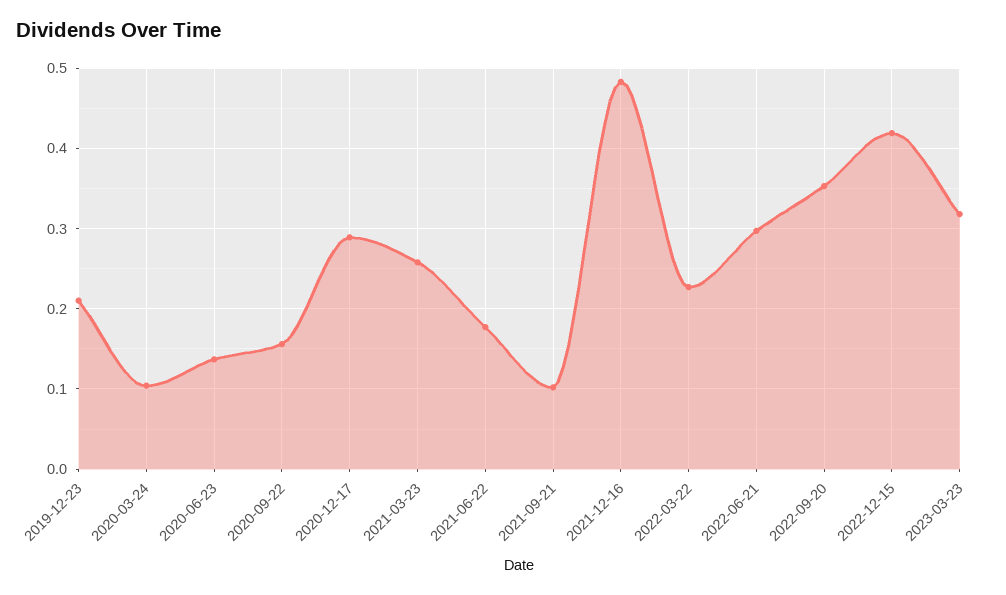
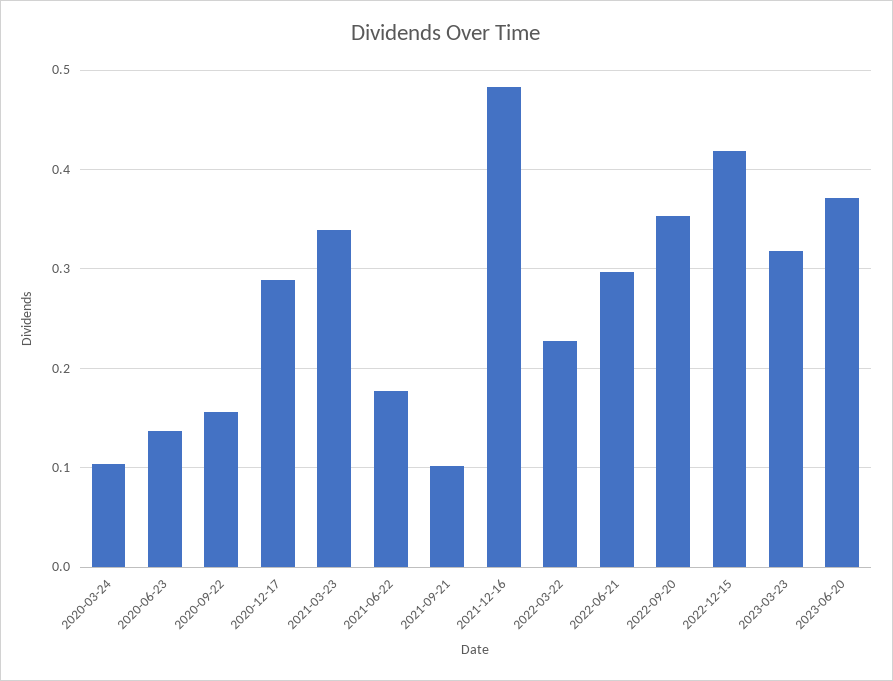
2019-12-23: 0.21 -> none
2021-03-23: 0.26 -> 0.34
2023-06-20: none -> 0.37

